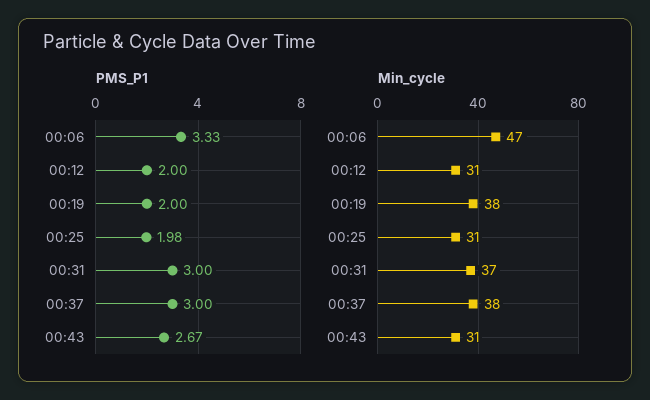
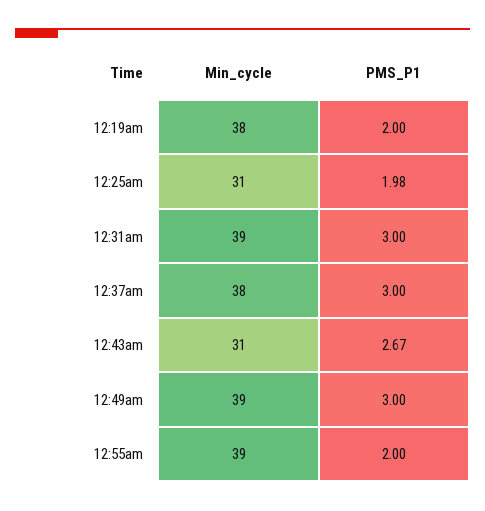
PMS_P1, 00:06: 3.33 -> none
PMS_P1, 00:12: 2 -> none
Min_cycle, 00:06: 47 -> none
Min_cycle, 00:12: 31 -> none
Min_cycle, 00:31: 37 -> 39
Min_cycle, 12:49am: none -> 39
PMS_P1, 12:49am: none -> 3
Min_cycle, 12:55am: none -> 39
PMS_P1, 12:55am: none -> 2

